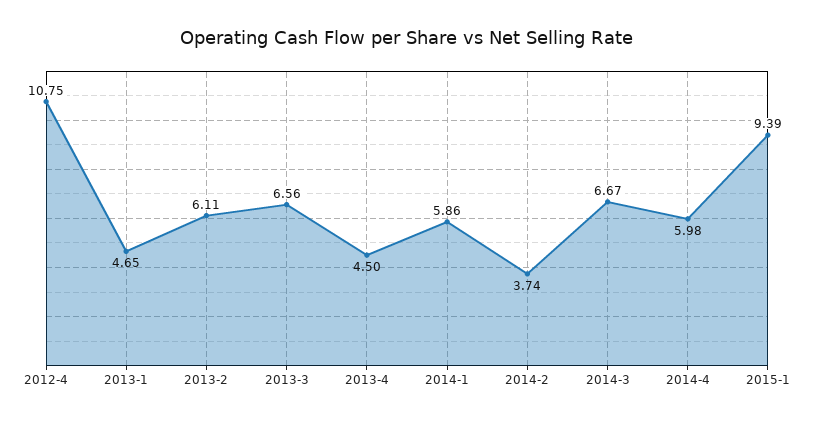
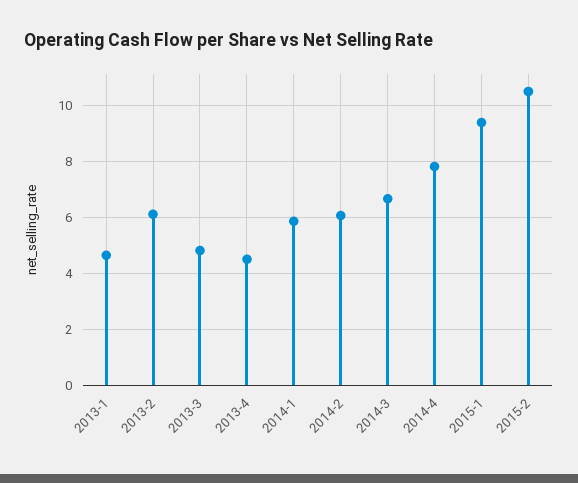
2012-4: 10.75 -> none
2013-3: 6.56 -> 4.75
2014-2: 3.74 -> 6
2014-4: 5.98 -> 7.75
2015-2: none -> 10.5

